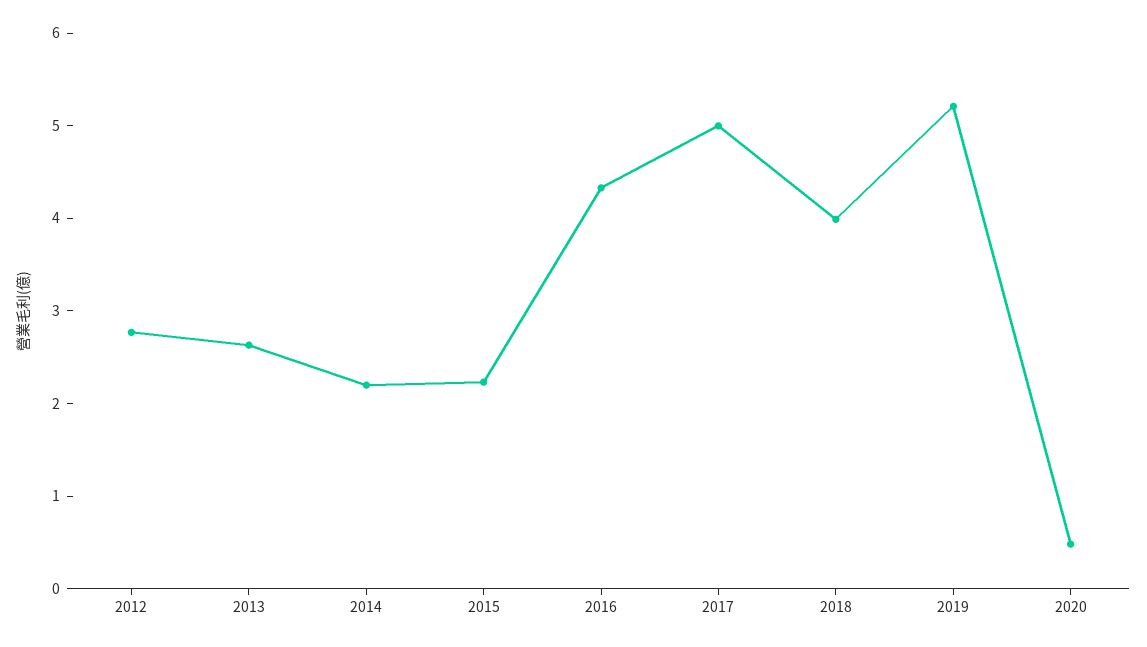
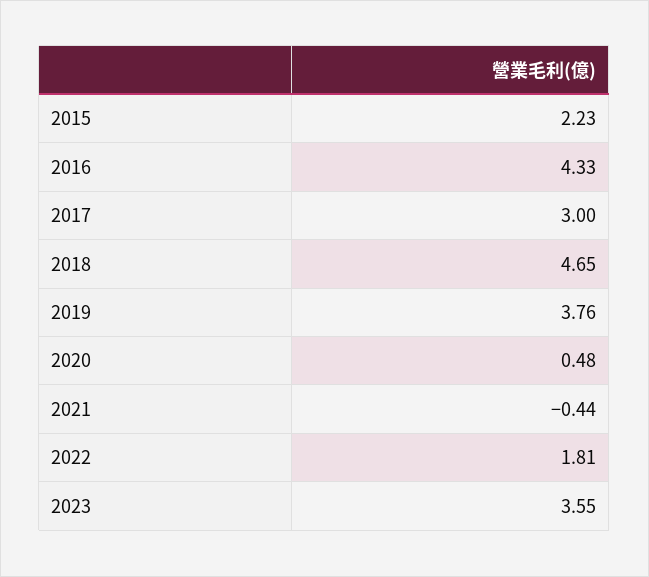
2012: 2.8 -> none
2013: 2.6 -> none
2014: 2.2 -> none
2017: 5 -> 3
2018: 4 -> 4.65
2019: 5.2 -> 3.76
2021: none -> -0.44
2022: none -> 1.81
2023: none -> 3.55

